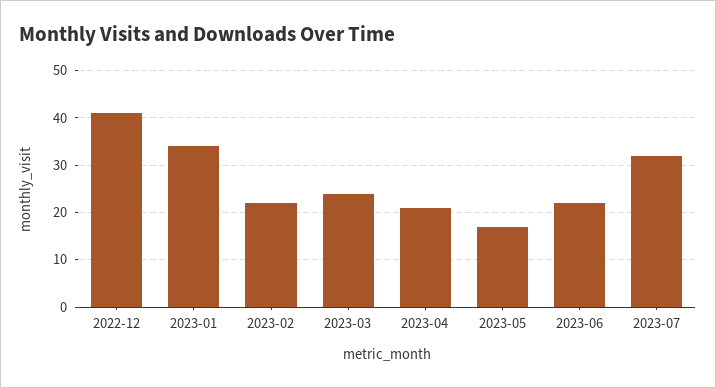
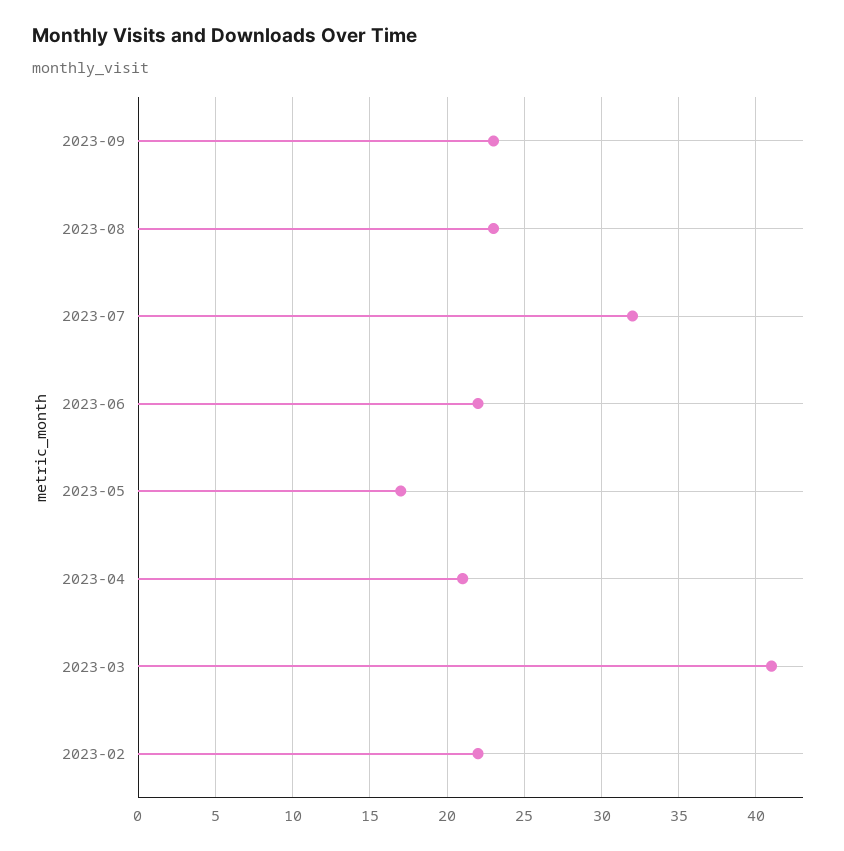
2022-12: 40 -> none
2023-01: 35 -> none
2023-03: 25 -> 41
2023-09: none -> 23
2023-08: none -> 23

